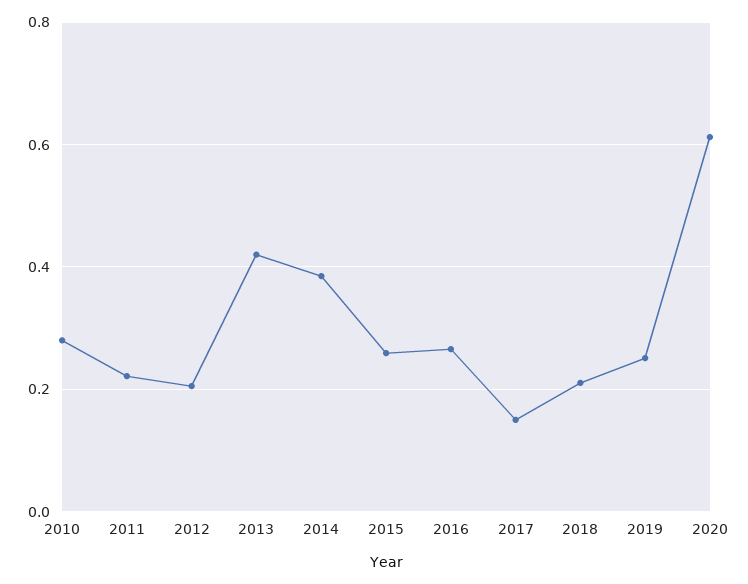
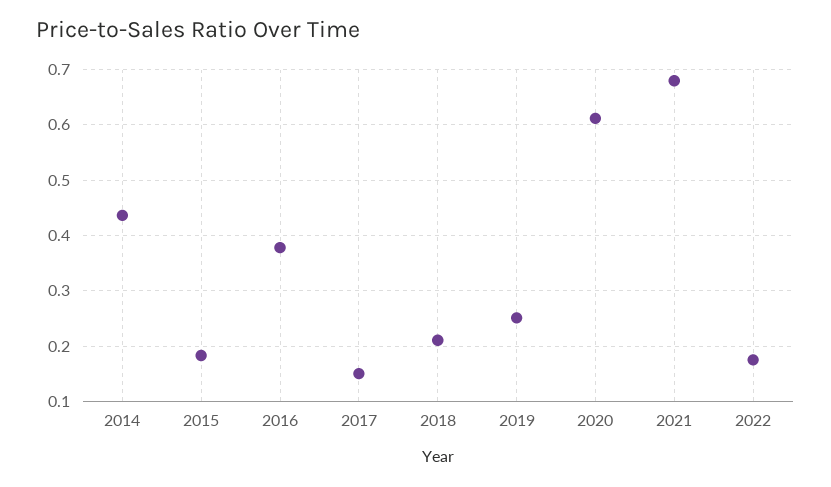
2010: 0.28 -> none
2011: 0.22 -> none
2012: 0.2 -> none
2013: 0.42 -> none
2014: 0.38 -> 0.44
2015: 0.26 -> 0.18
2016: 0.26 -> 0.38
2021: none -> 0.68
2022: none -> 0.18

